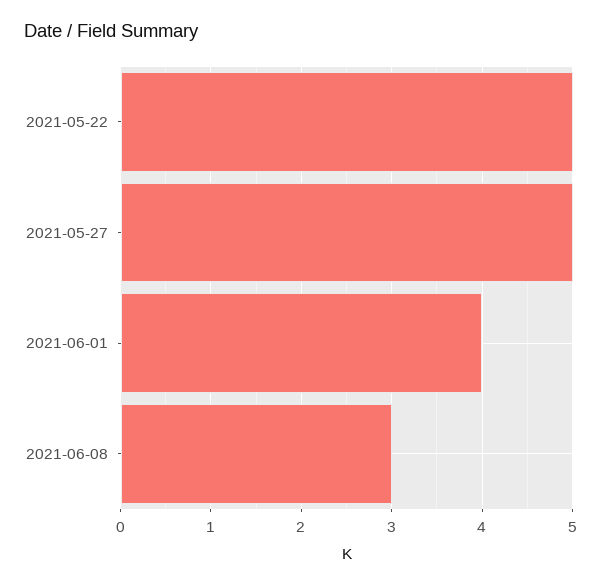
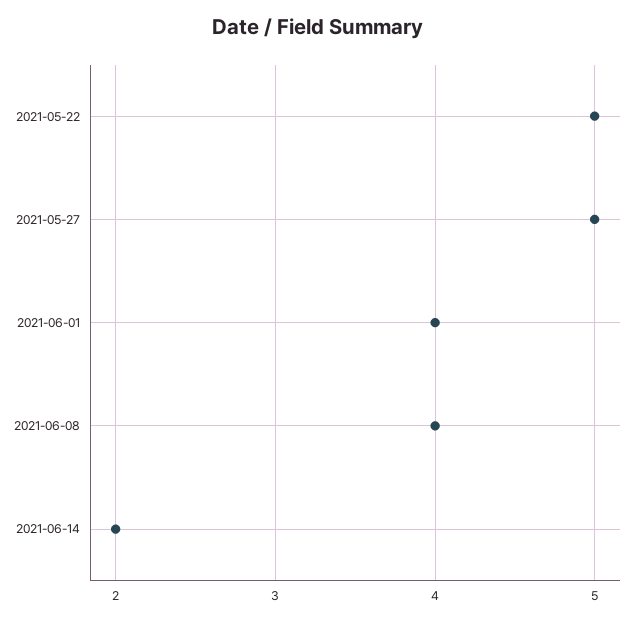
2021-06-08: 3 -> 4
2021-06-14: none -> 2

